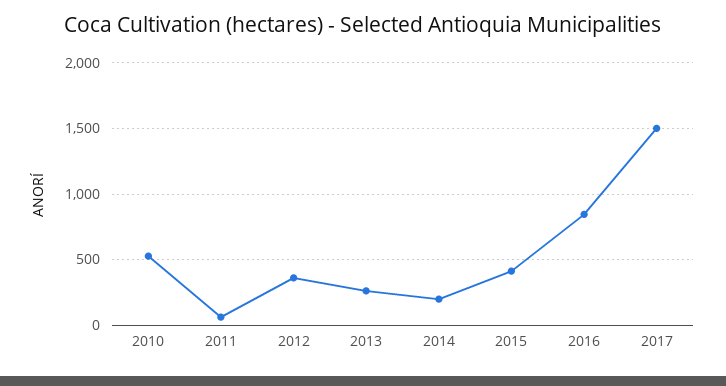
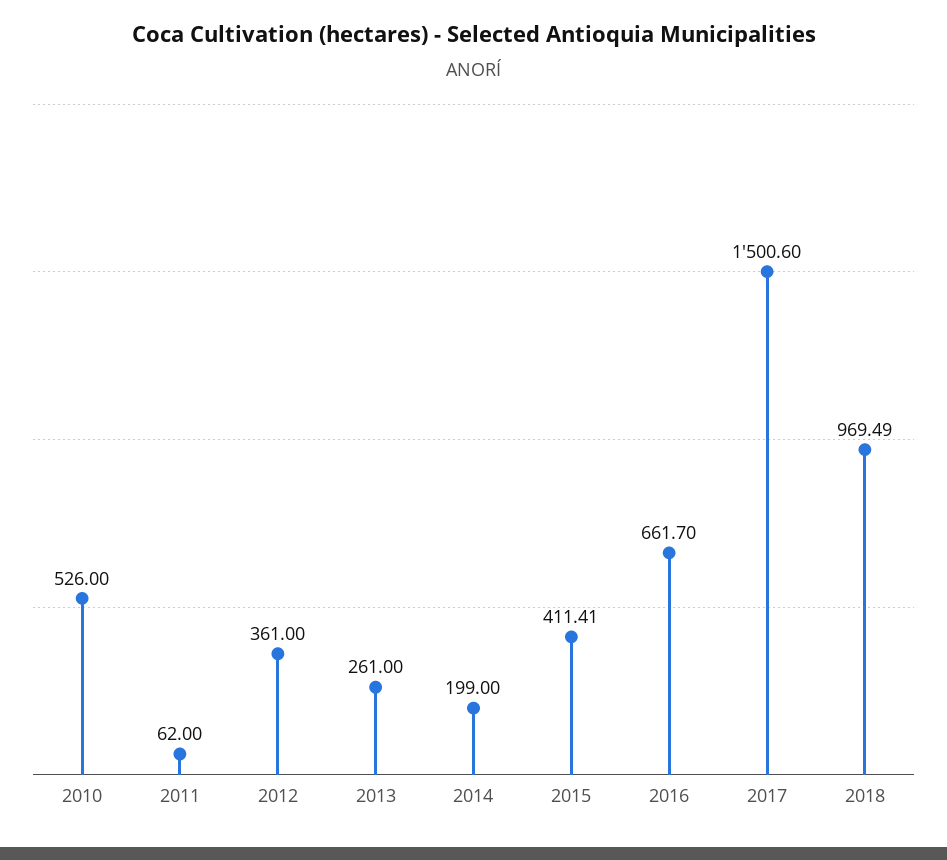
2016: 850 -> 661.7
2018: none -> 969.49

